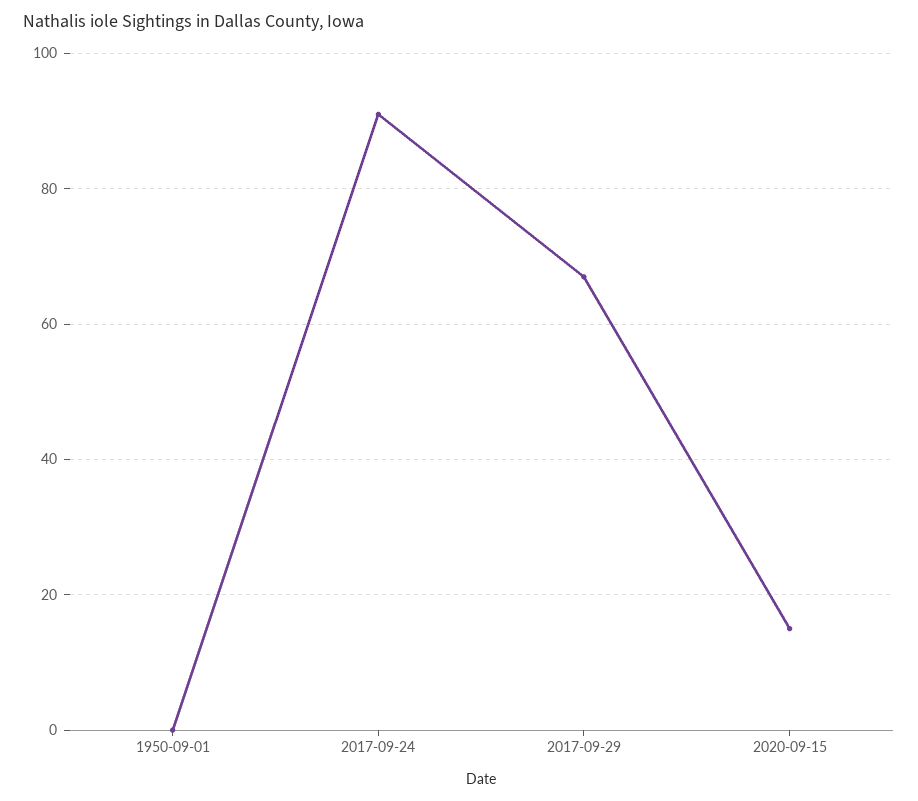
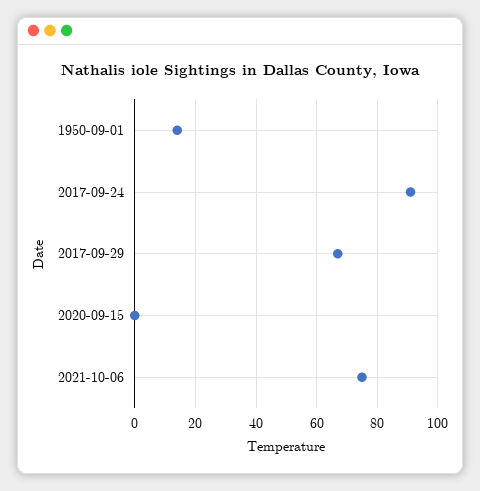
1950-09-01: 0 -> 15
2020-09-15: 15 -> 0
2021-10-06: none -> 75

